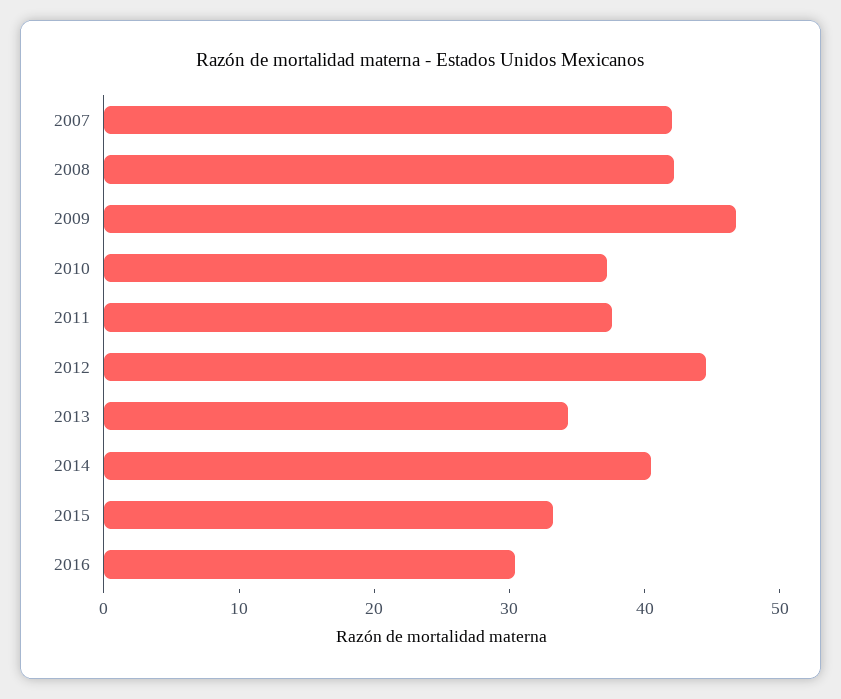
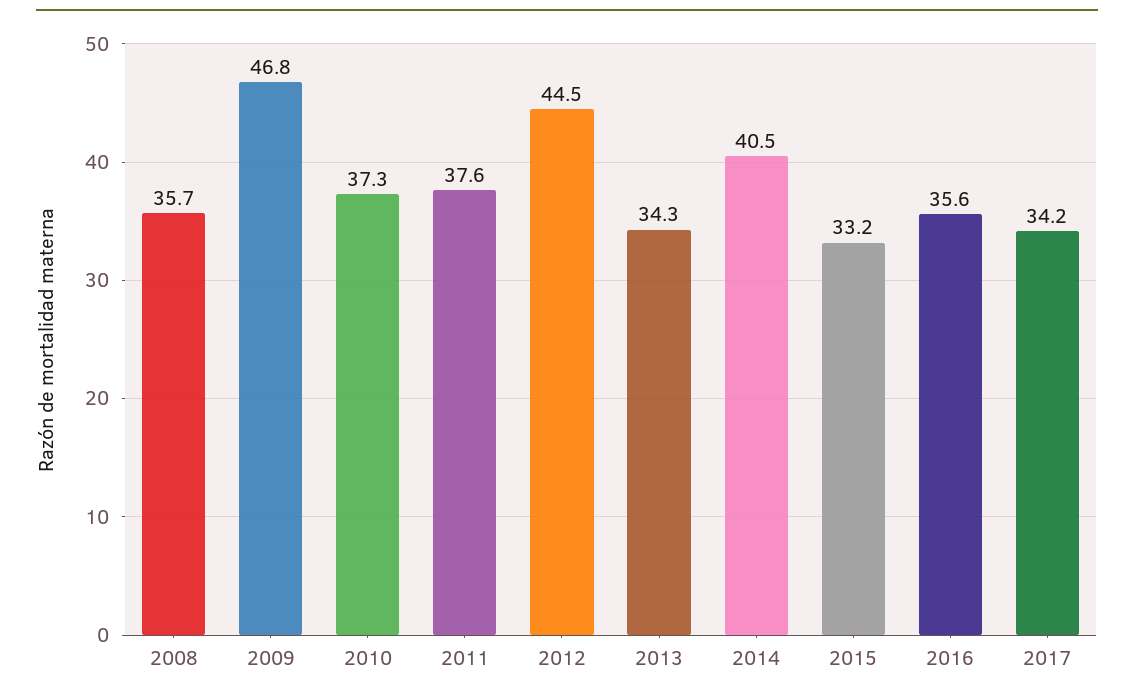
2007: 42 -> none
2008: 42 -> 35.7
2016: 30 -> 35.6
2017: none -> 34.2

